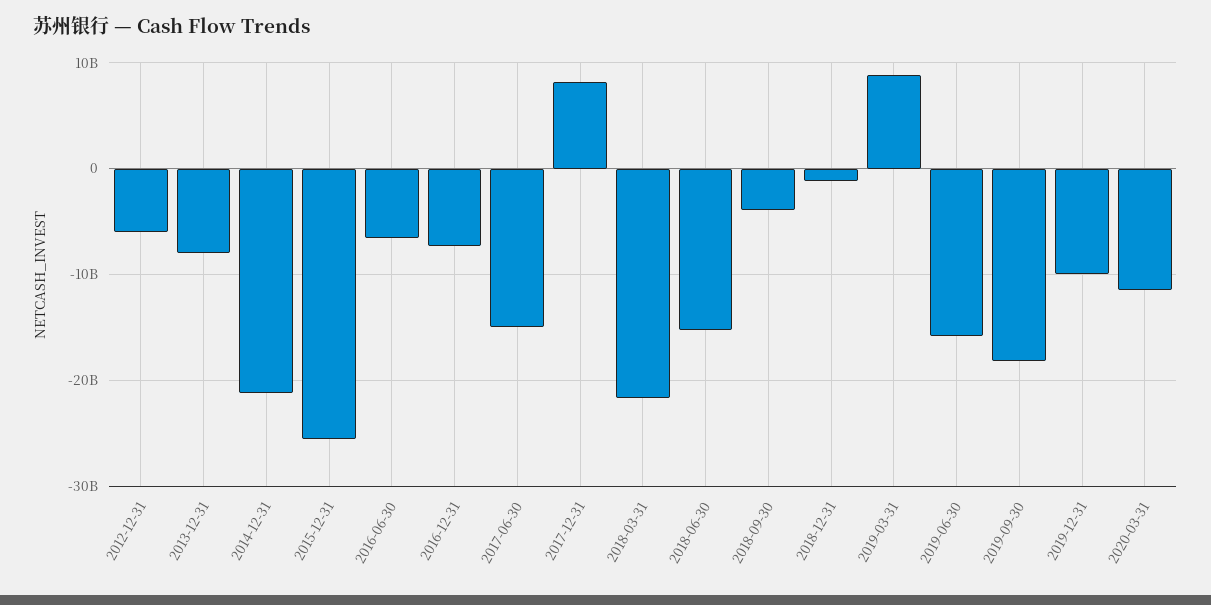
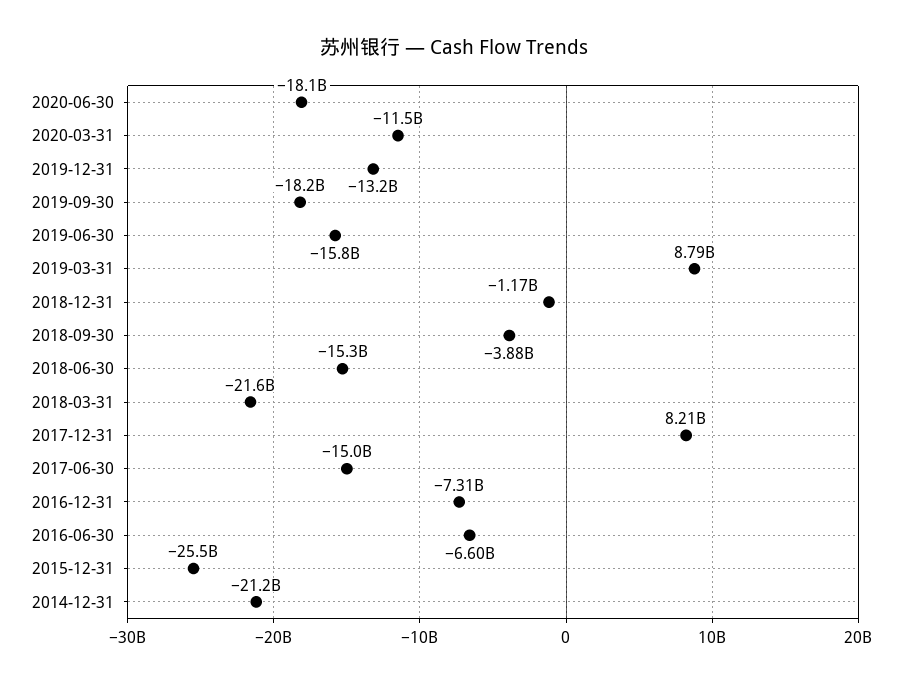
2012-12-31: -6000000000 -> none
2013-12-31: -8000000000 -> none
2019-12-31: -10000000000 -> -13200000000
2020-06-30: none -> -18100000000

